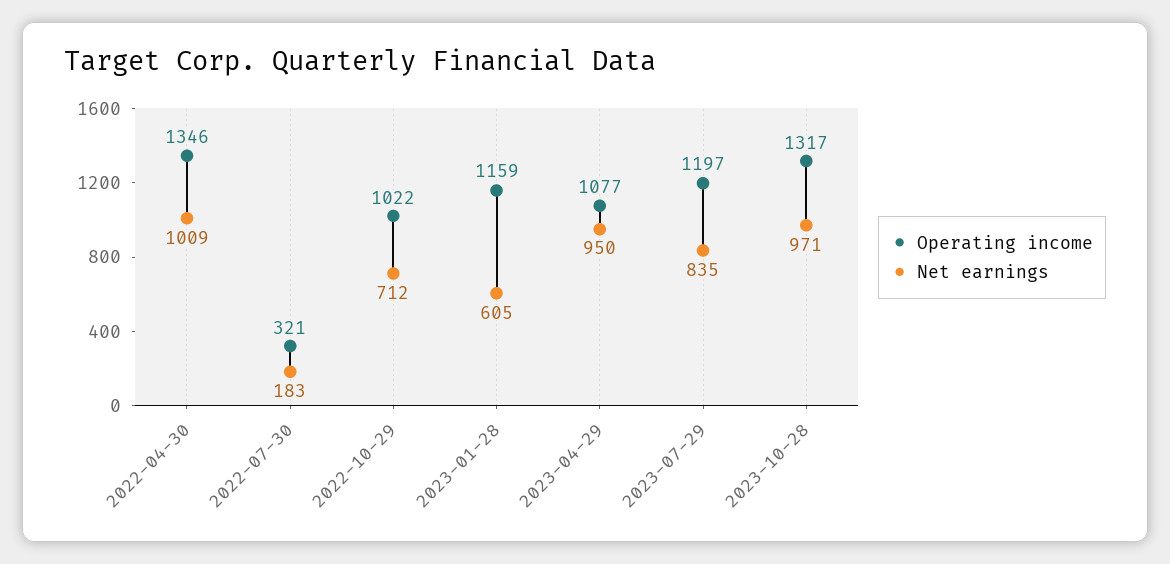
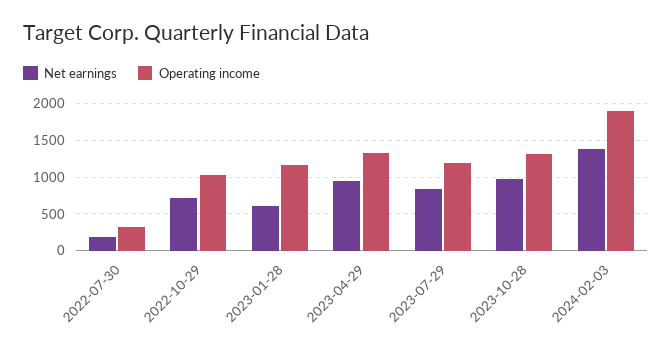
Operating income, 2022-04-30: 1346 -> none
Net earnings, 2022-04-30: 1009 -> none
Operating income, 2023-04-29: 1077 -> 1300
Net earnings, 2024-02-03: none -> 1400
Operating income, 2024-02-03: none -> 1900

